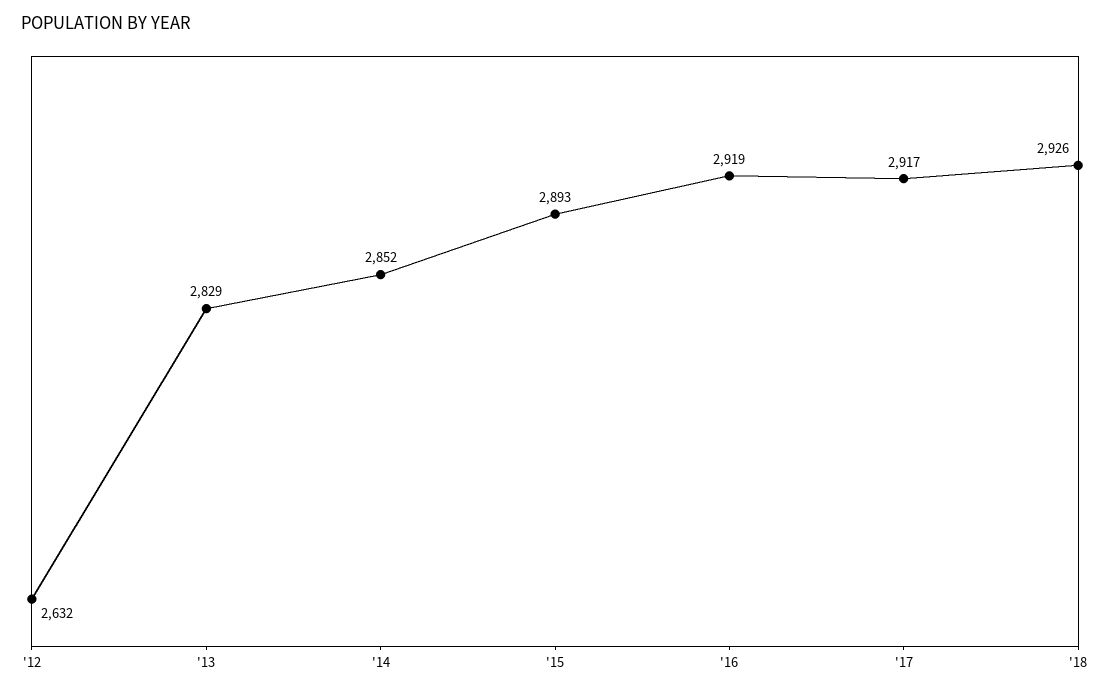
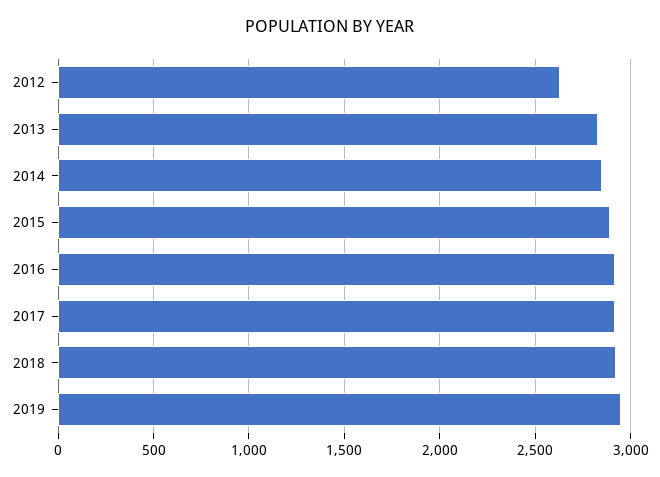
2019: none -> 2950

